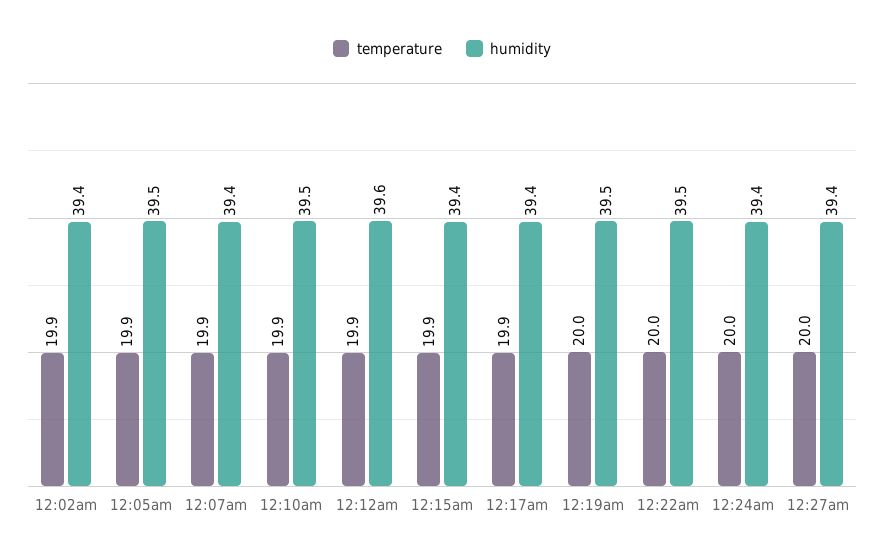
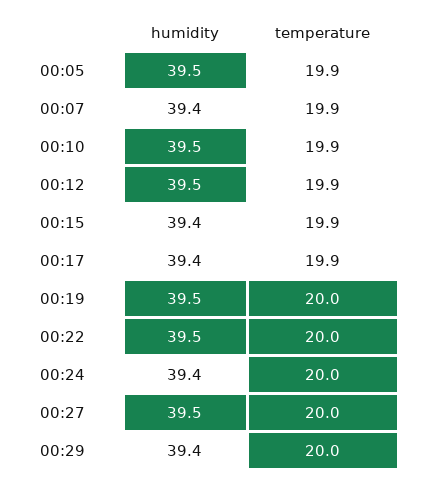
temperature, 12:02am: 19.9 -> none
humidity, 12:02am: 39.4 -> none
humidity, 12:12am: 39.6 -> 39.5
humidity, 12:27am: 39.4 -> 39.5
humidity, 00:29: none -> 39.4
temperature, 00:29: none -> 20

